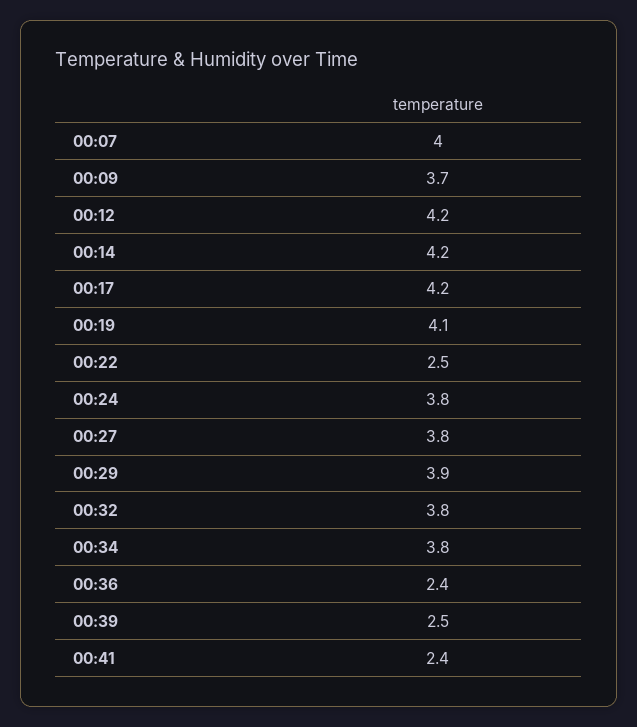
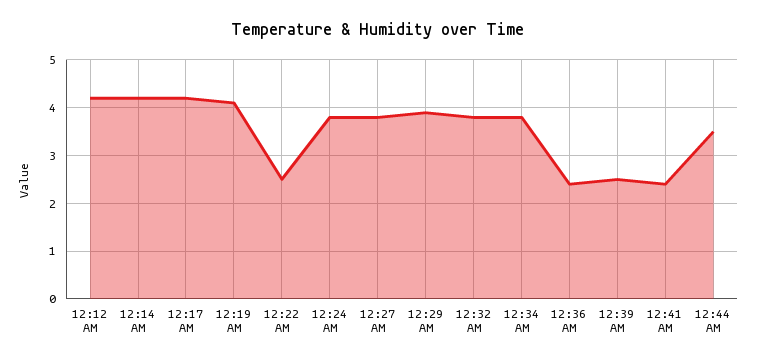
00:07: 4 -> none
00:09: 3.7 -> none
12:44 AM: none -> 3.5

